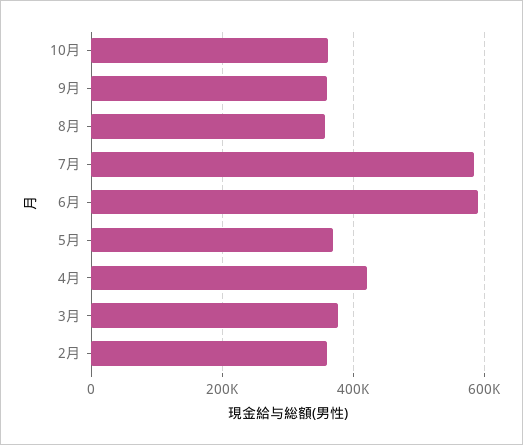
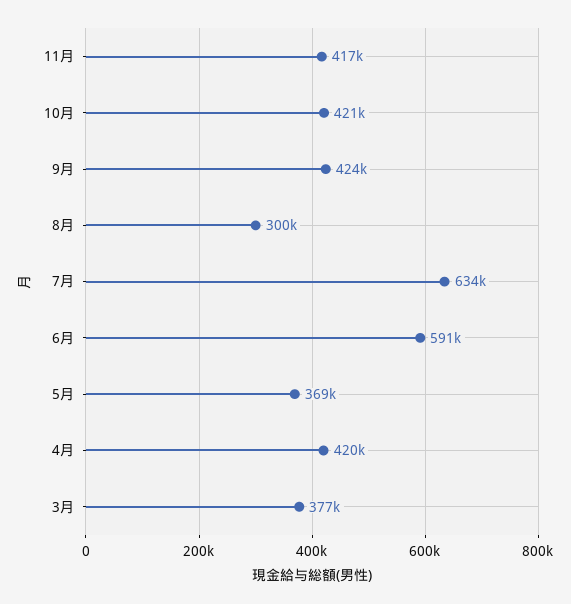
10月: 360000 -> 421000
9月: 360000 -> 424000
8月: 360000 -> 300000
7月: 580000 -> 634000
2月: 360000 -> none
11月: none -> 417000

